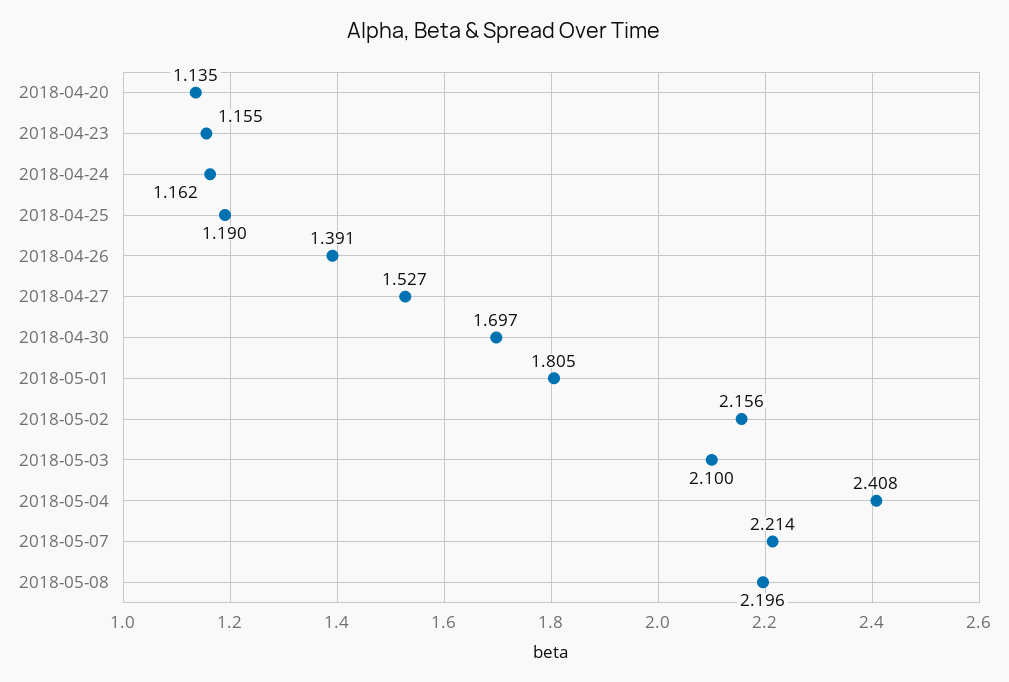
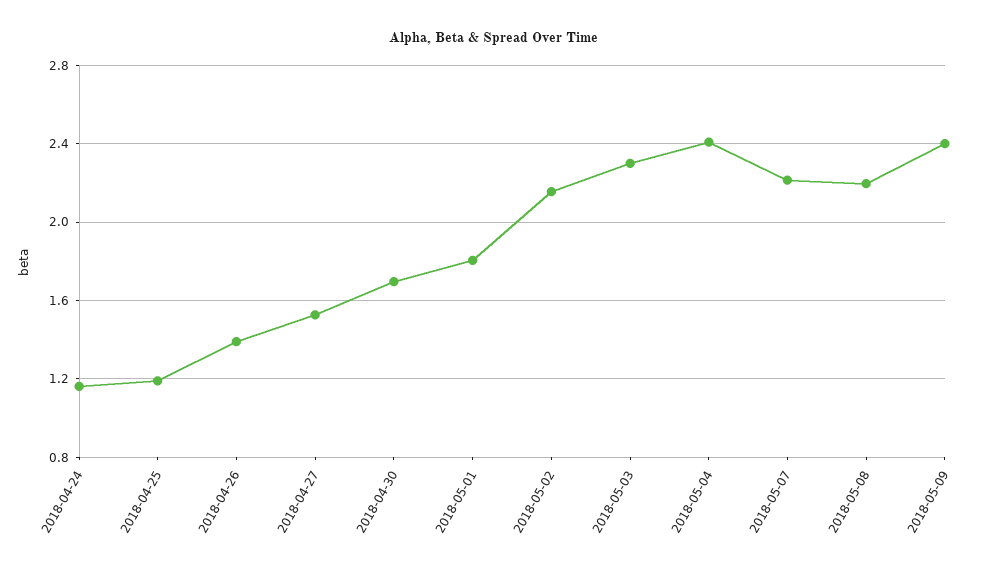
2018-04-20: 1.135 -> none
2018-04-23: 1.155 -> none
2018-05-03: 2.1 -> 2.3
2018-05-09: none -> 2.4

